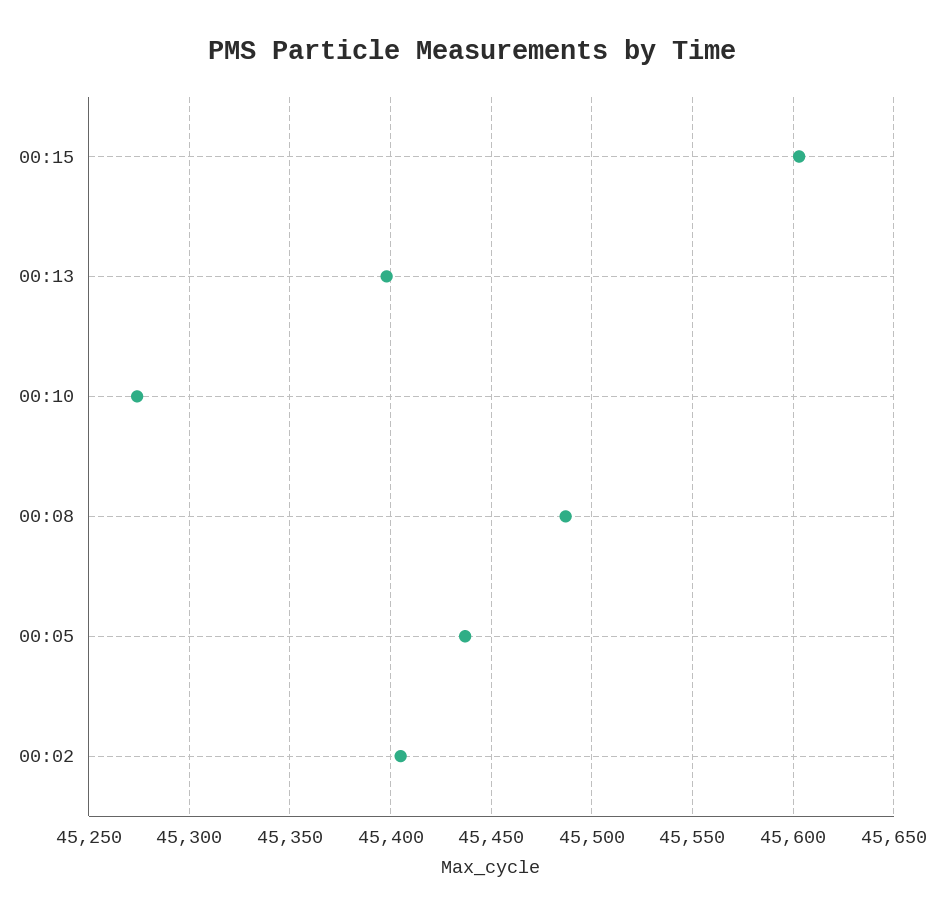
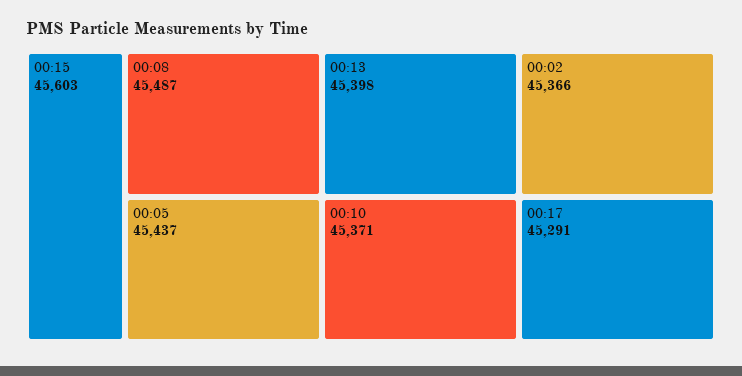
00:10: 45275 -> 45371
00:02: 45405 -> 45366
00:17: none -> 45291

